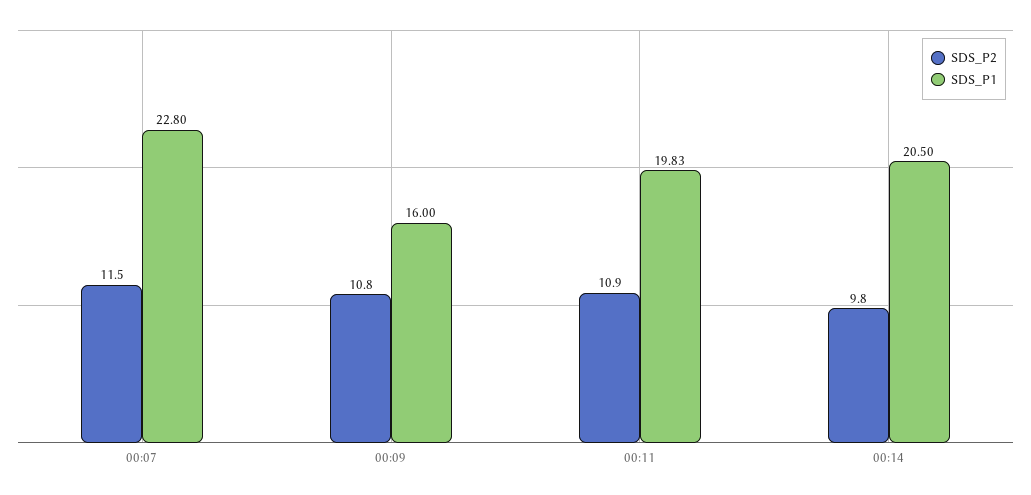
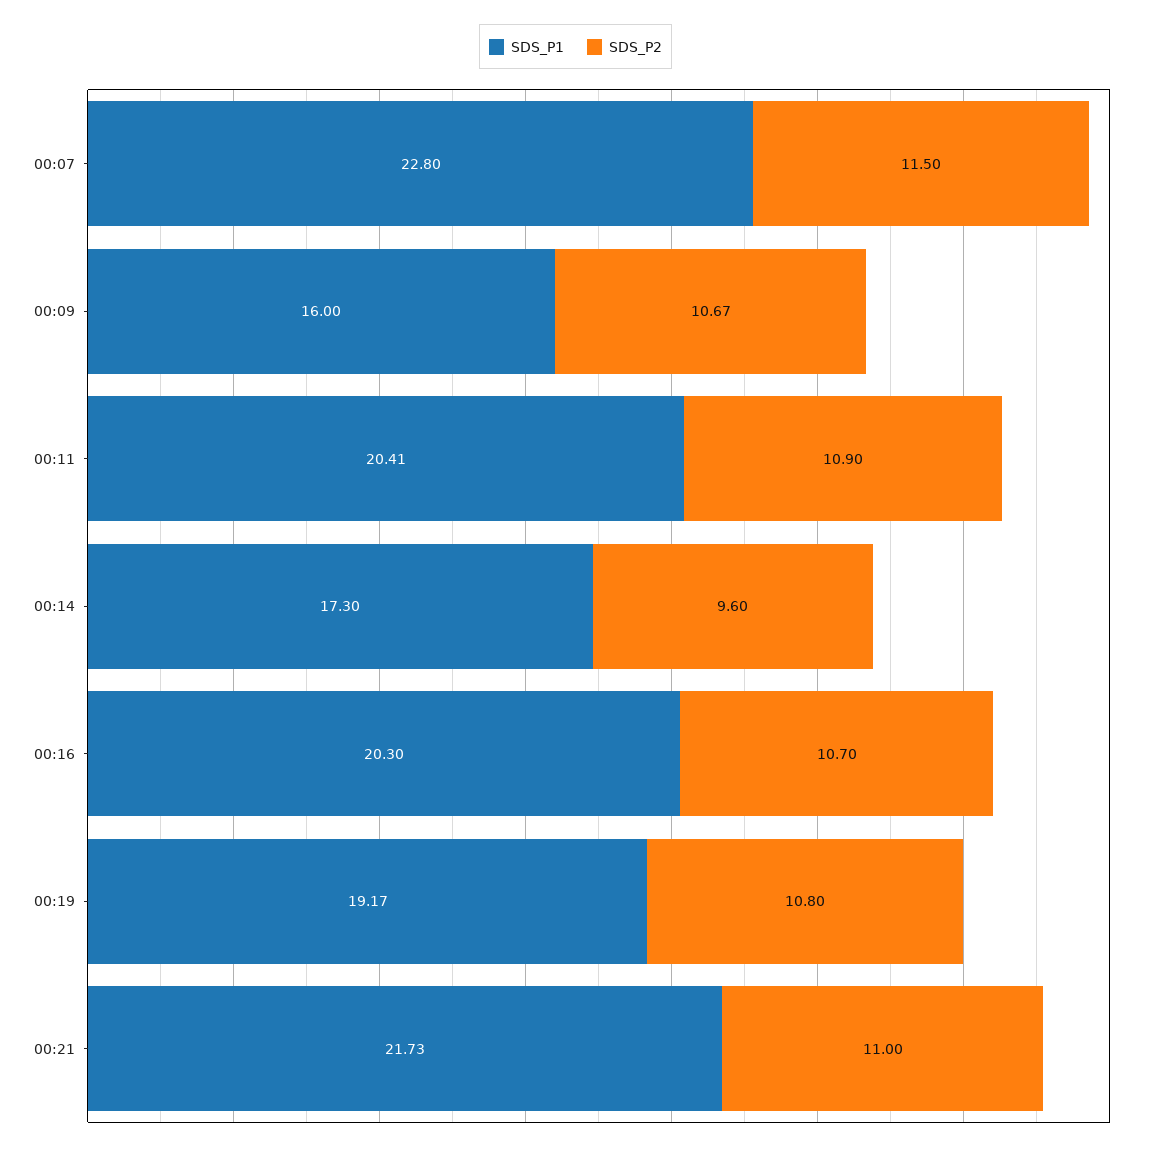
SDS_P2, 00:09: 10.8 -> 10.67
SDS_P1, 00:11: 19.83 -> 20.41
SDS_P2, 00:14: 9.8 -> 9.6
SDS_P1, 00:14: 20.5 -> 17.3
SDS_P1, 00:16: none -> 20.3
SDS_P2, 00:16: none -> 10.7
SDS_P1, 00:19: none -> 19.17
SDS_P2, 00:19: none -> 10.8
SDS_P1, 00:21: none -> 21.73
SDS_P2, 00:21: none -> 11

